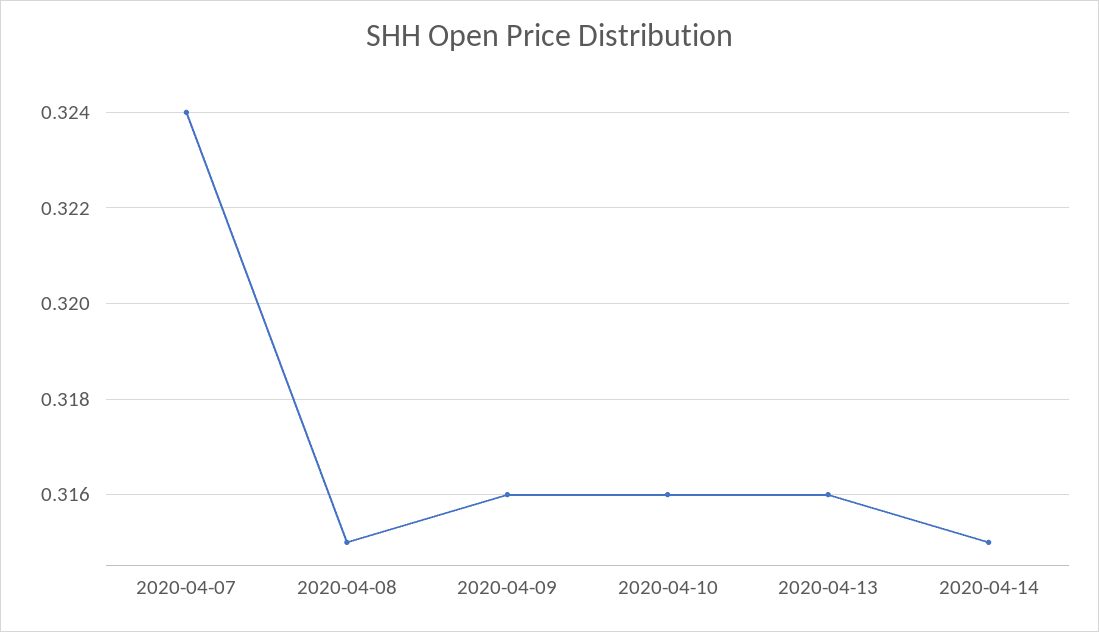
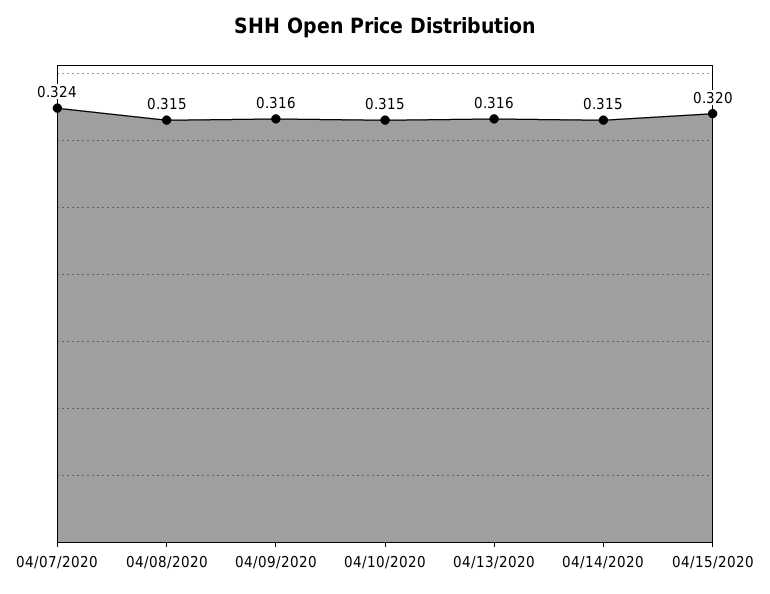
2020-04-10: 0.316 -> 0.315
04/15/2020: none -> 0.32

